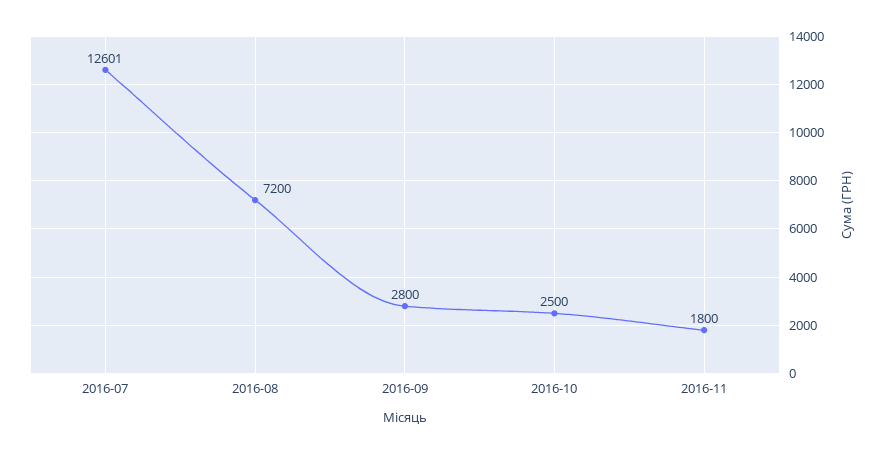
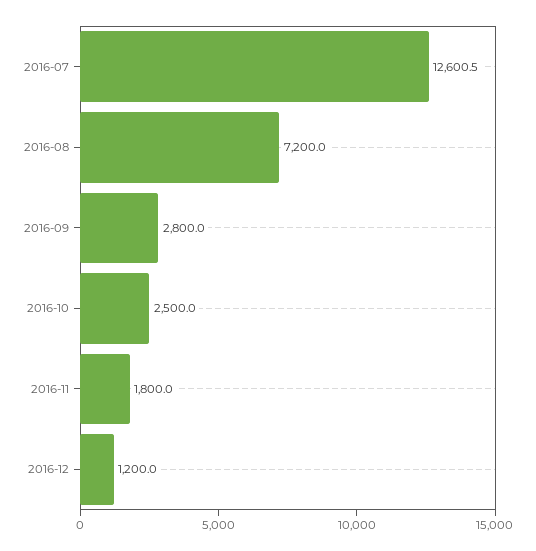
2016-12: none -> 1200

